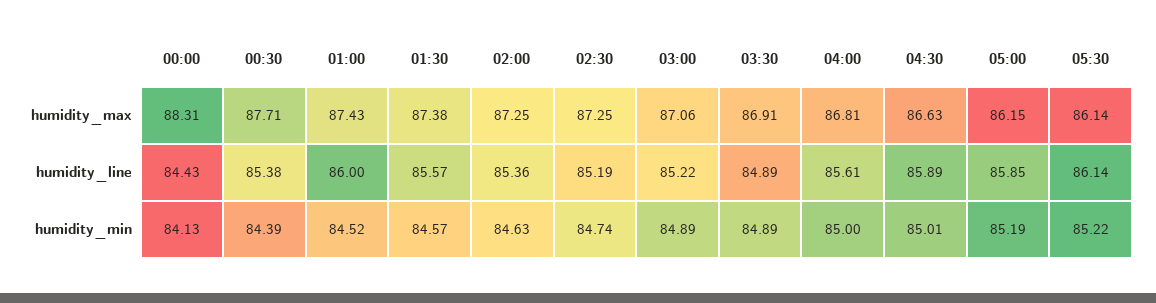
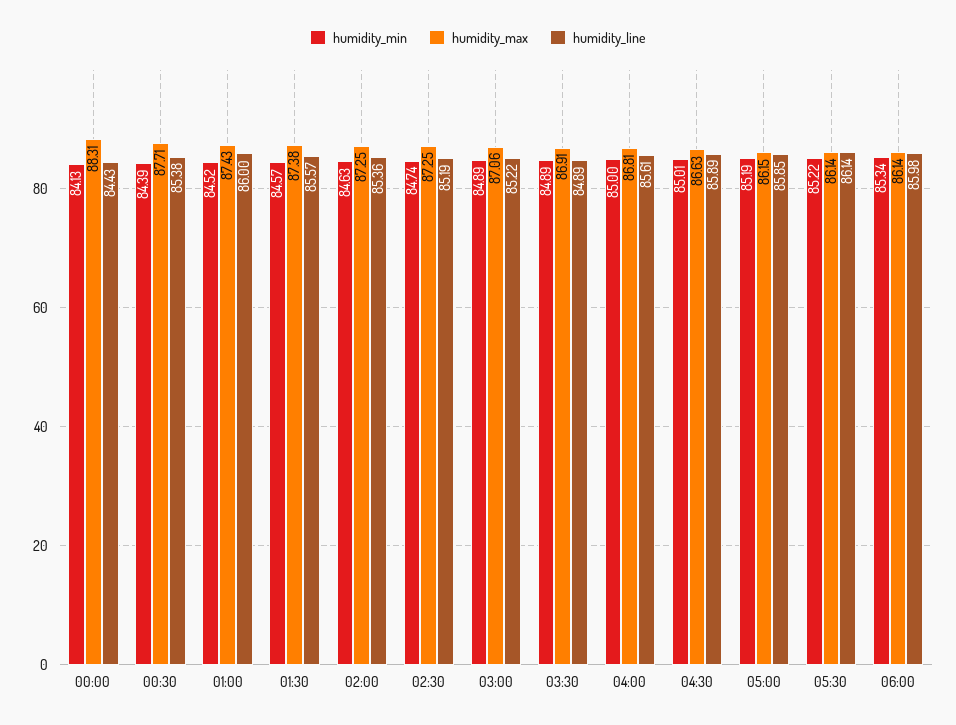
humidity_min, 06:00: none -> 85.34
humidity_max, 06:00: none -> 86.14
humidity_line, 06:00: none -> 85.98

